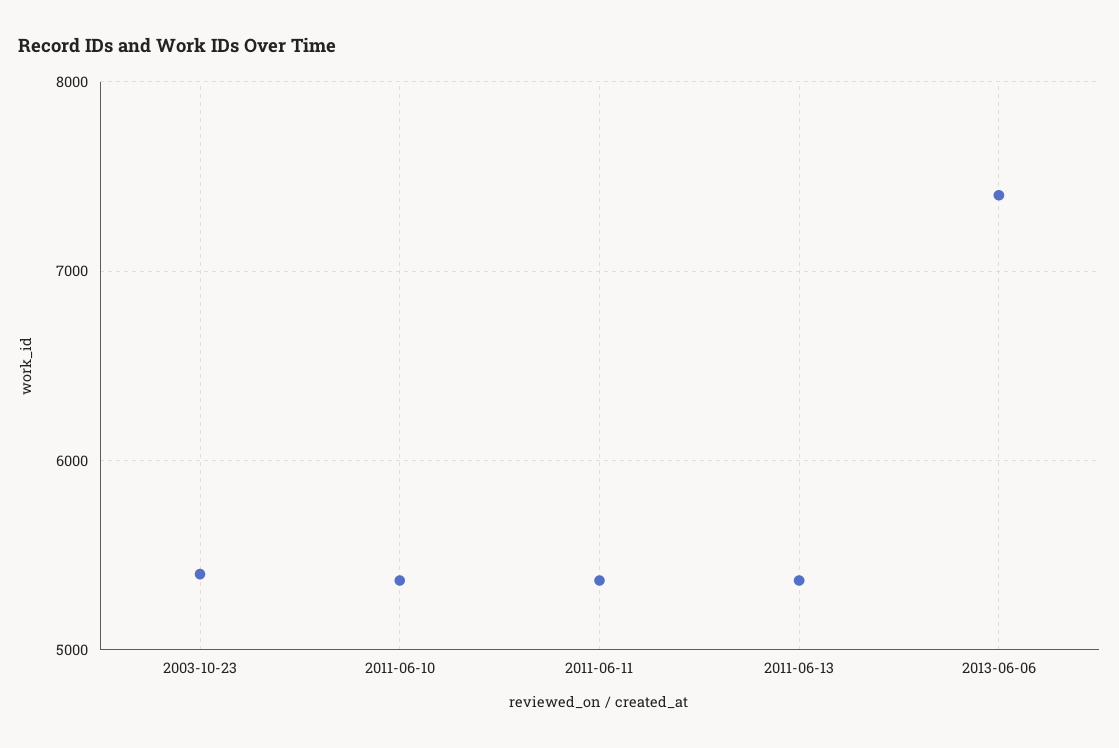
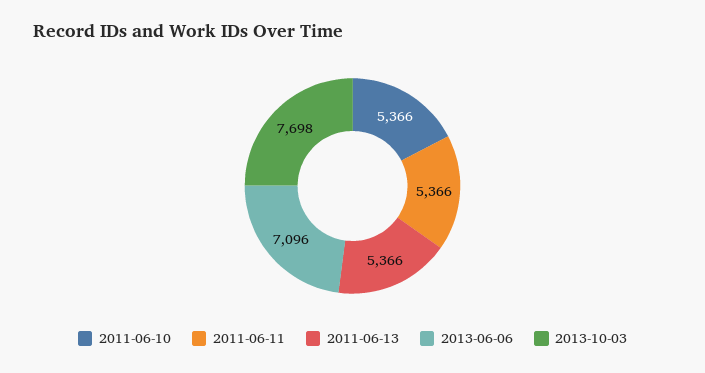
2003-10-23: 5400 -> none
2013-06-06: 7400 -> 7096
2013-10-03: none -> 7698

